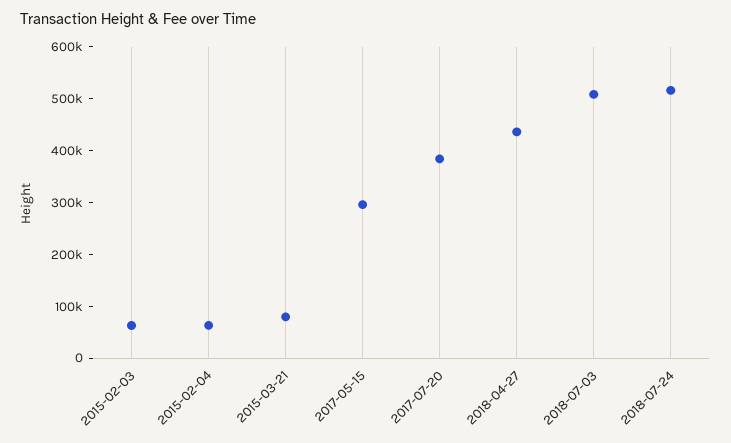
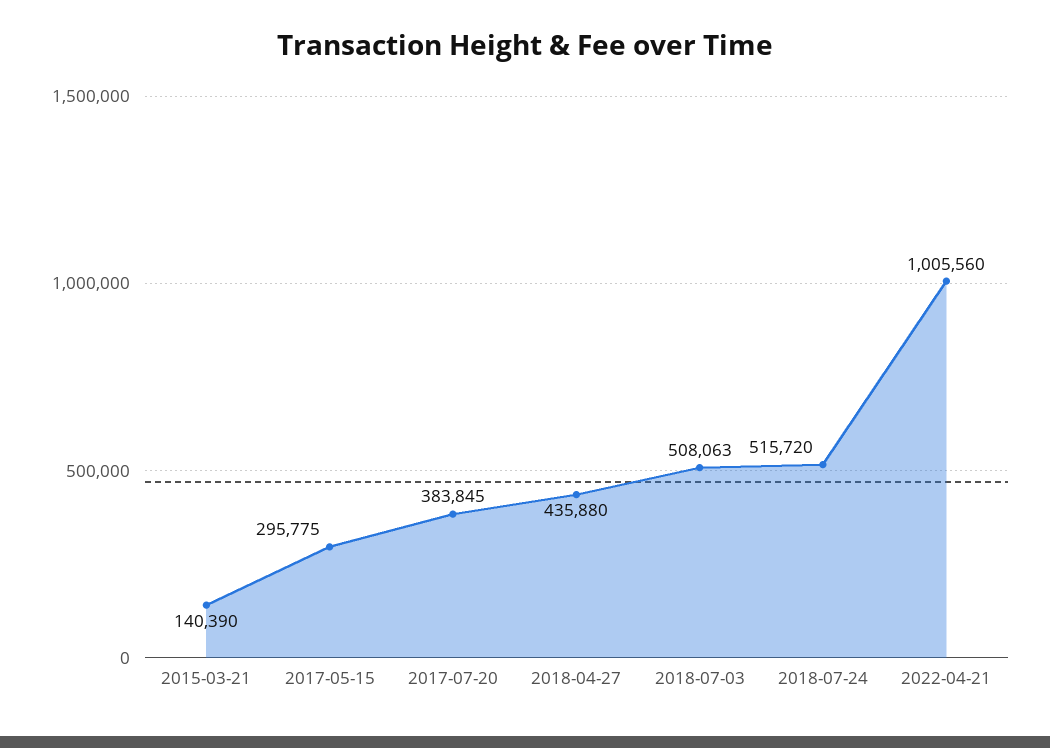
2015-02-03: 60000 -> none
2015-02-04: 60000 -> none
2015-03-21: 80000 -> 140390
2022-04-21: none -> 1005560

